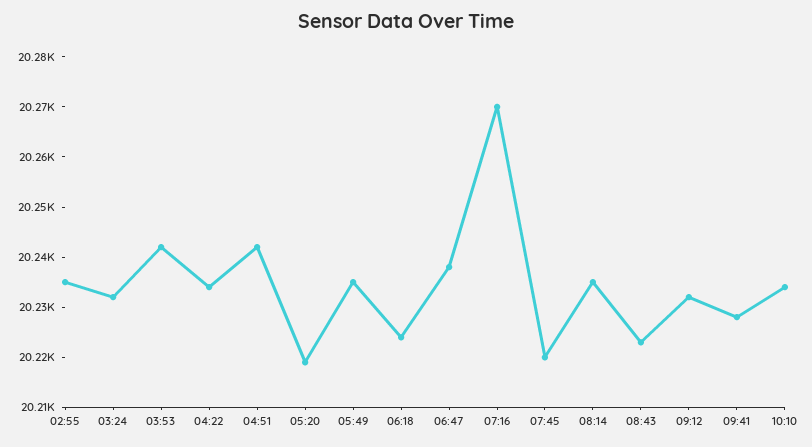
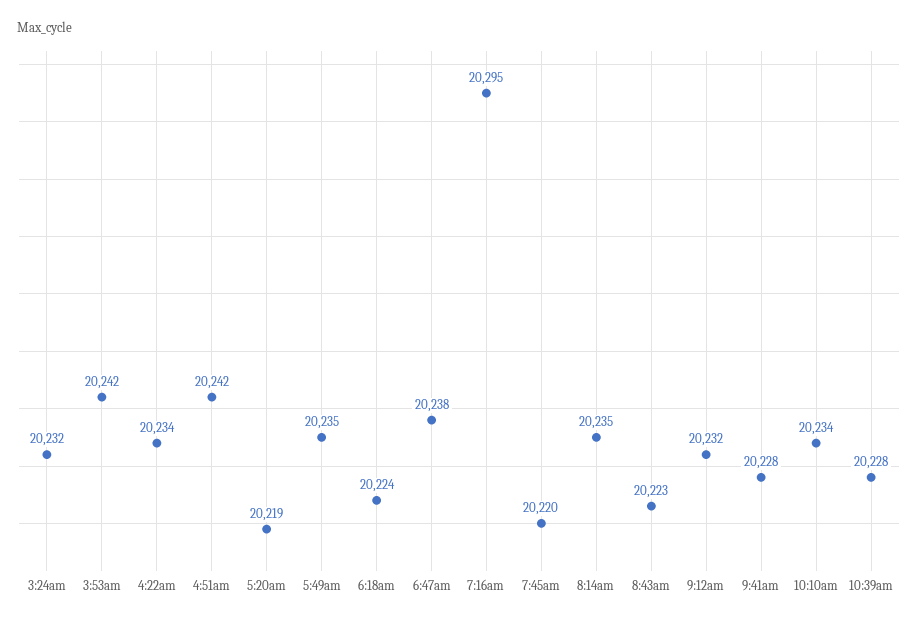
02:55: 20235 -> none
07:16: 20270 -> 20295
10:39am: none -> 20228

